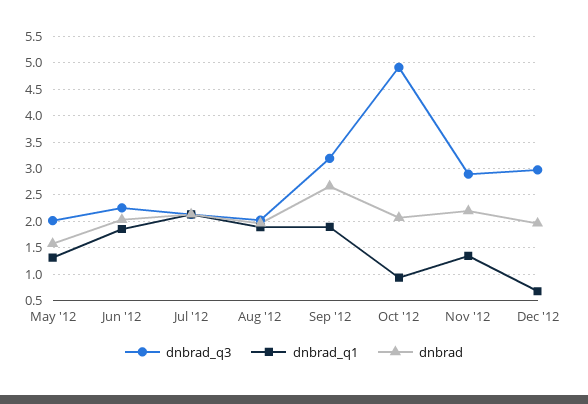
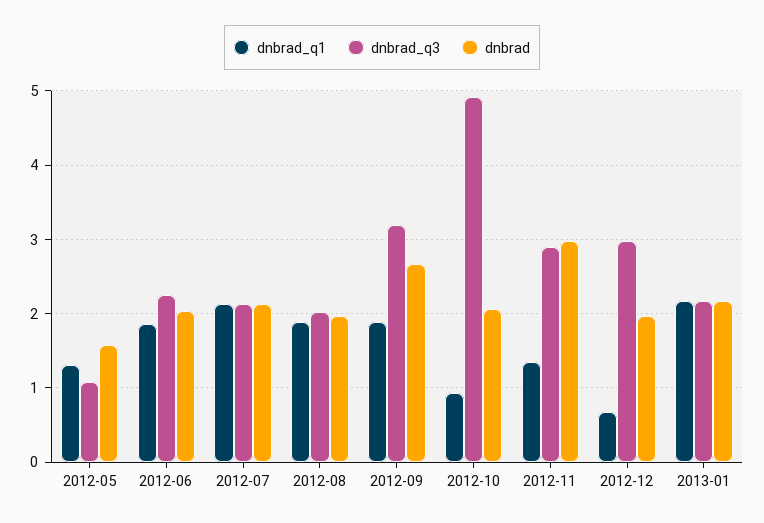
dnbrad_q3, May '12: 2 -> 1.1
dnbrad, Nov '12: 2.25 -> 3
dnbrad_q1, 2013-01: none -> 2.2
dnbrad_q3, 2013-01: none -> 2.2
dnbrad, 2013-01: none -> 2.2

